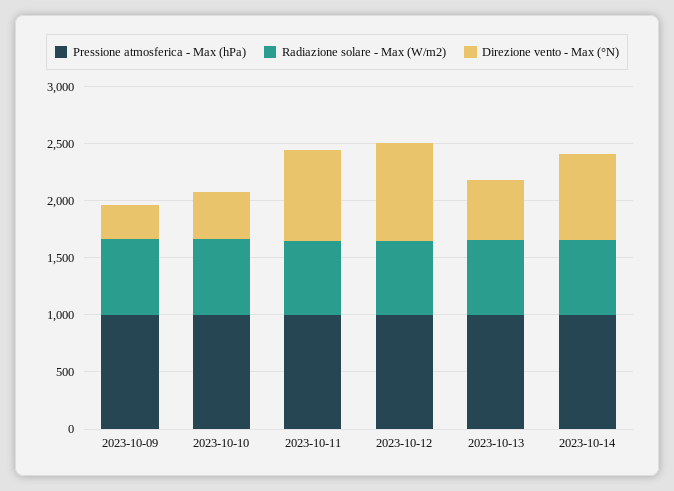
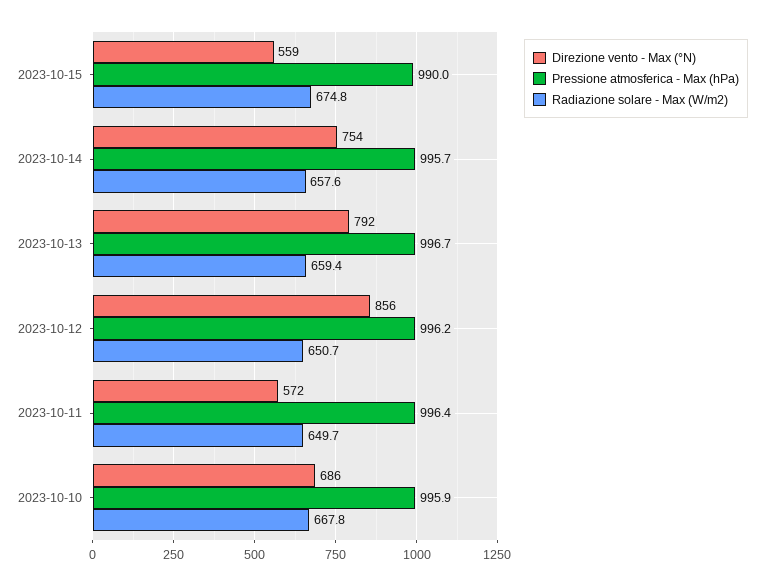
Pressione atmosferica - Max (hPa), 2023-10-09: 1000 -> none
Radiazione solare - Max (W/m2), 2023-10-09: 700 -> none
Direzione vento - Max (°N), 2023-10-09: 300 -> none
Direzione vento - Max (°N), 2023-10-10: 400 -> 686
Direzione vento - Max (°N), 2023-10-11: 800 -> 572
Direzione vento - Max (°N), 2023-10-13: 500 -> 792
Direzione vento - Max (°N), 2023-10-15: none -> 559
Pressione atmosferica - Max (hPa), 2023-10-15: none -> 990
Radiazione solare - Max (W/m2), 2023-10-15: none -> 674.8

